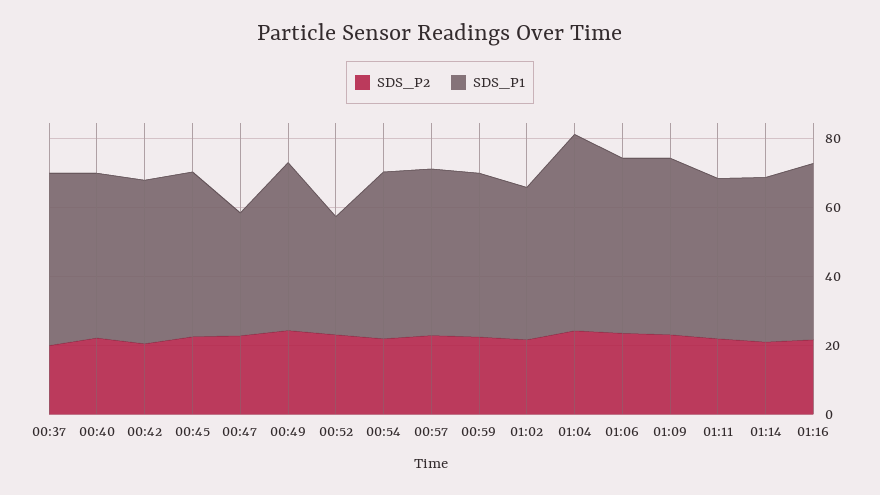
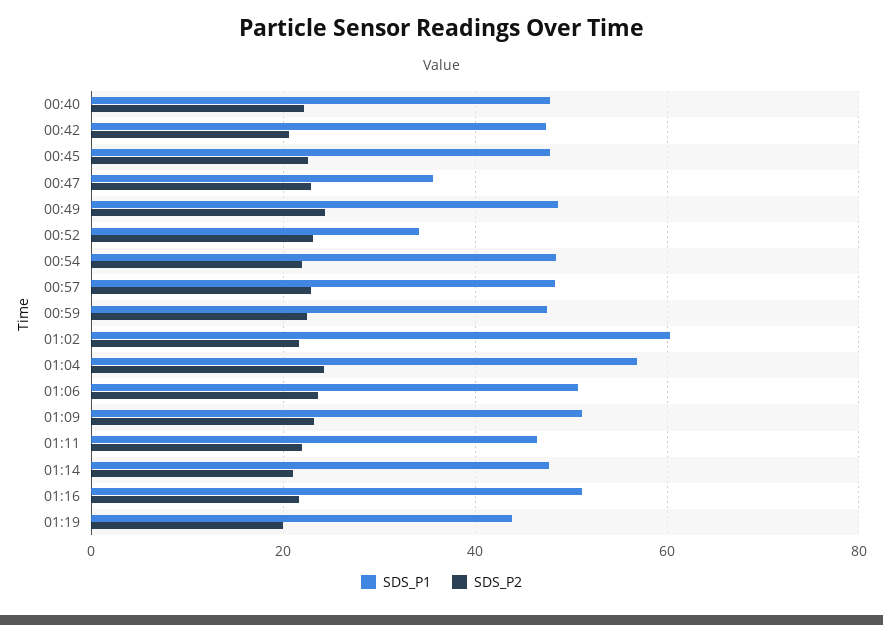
SDS_P2, 00:37: 20 -> none
SDS_P1, 00:37: 50 -> none
SDS_P1, 01:02: 45 -> 60
SDS_P1, 01:19: none -> 44
SDS_P2, 01:19: none -> 20

